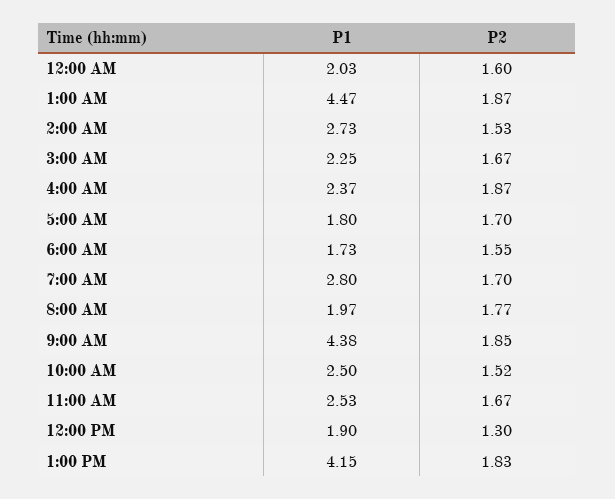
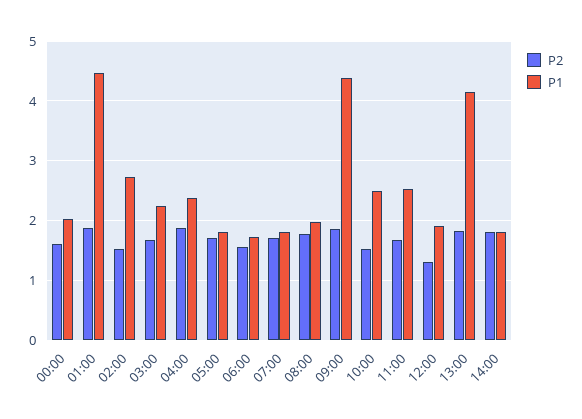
P1, 7:00 AM: 2.8 -> 1.8
P2, 14:00: none -> 1.8
P1, 14:00: none -> 1.8

